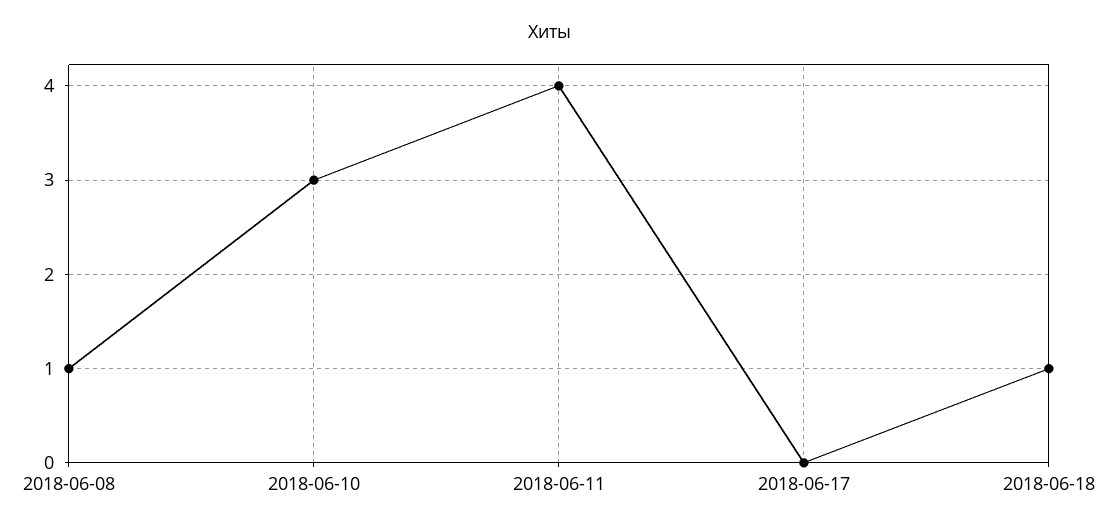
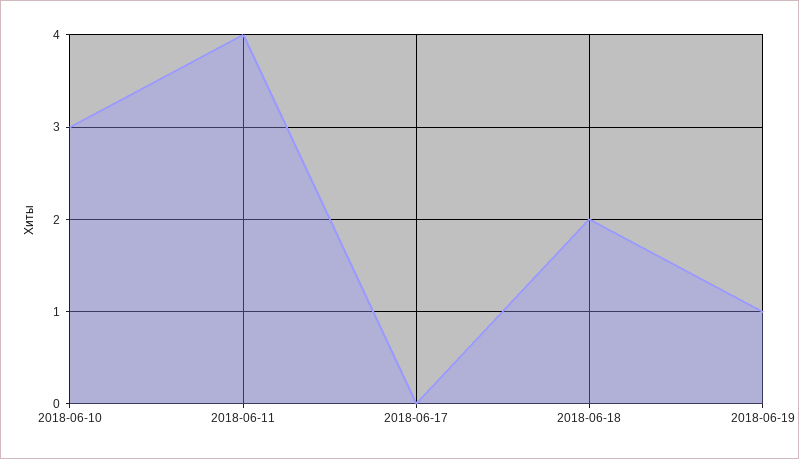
2018-06-08: 1 -> none
2018-06-18: 1 -> 2
2018-06-19: none -> 1

